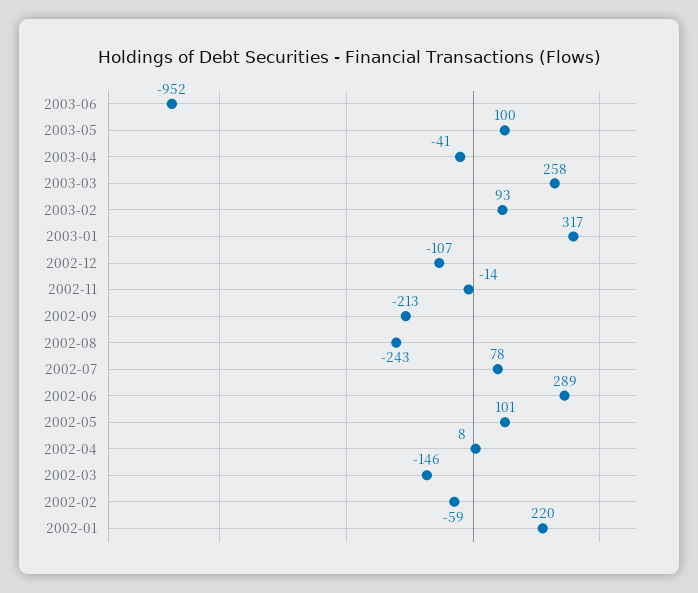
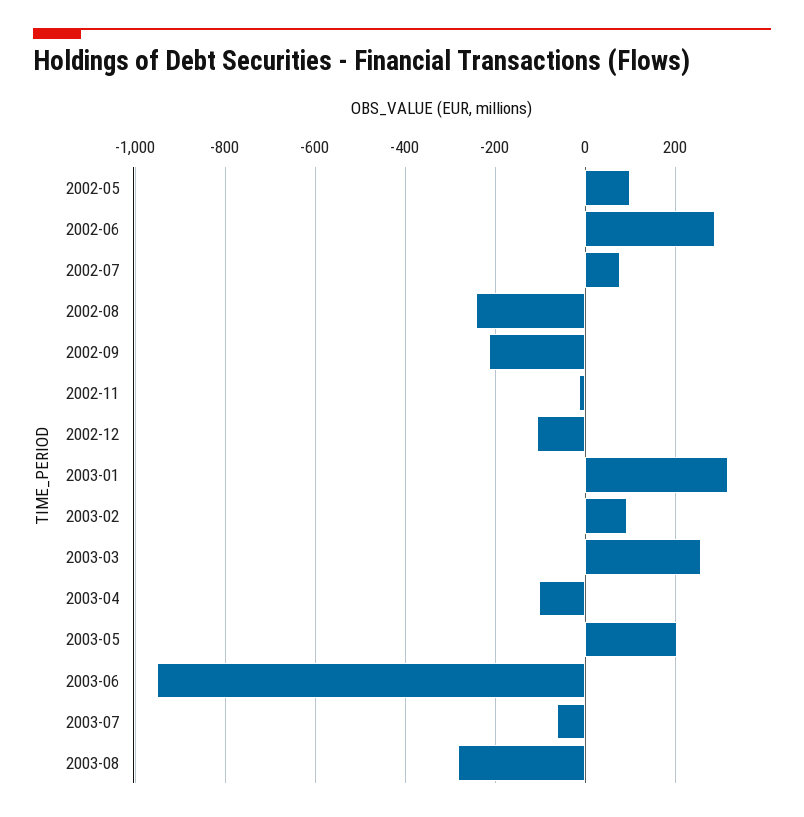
2003-05: 100 -> 200
2003-04: -41 -> -100
2002-04: 8 -> none
2002-03: -146 -> none
2002-02: -59 -> none
2002-01: 220 -> none
2003-07: none -> -60
2003-08: none -> -280

